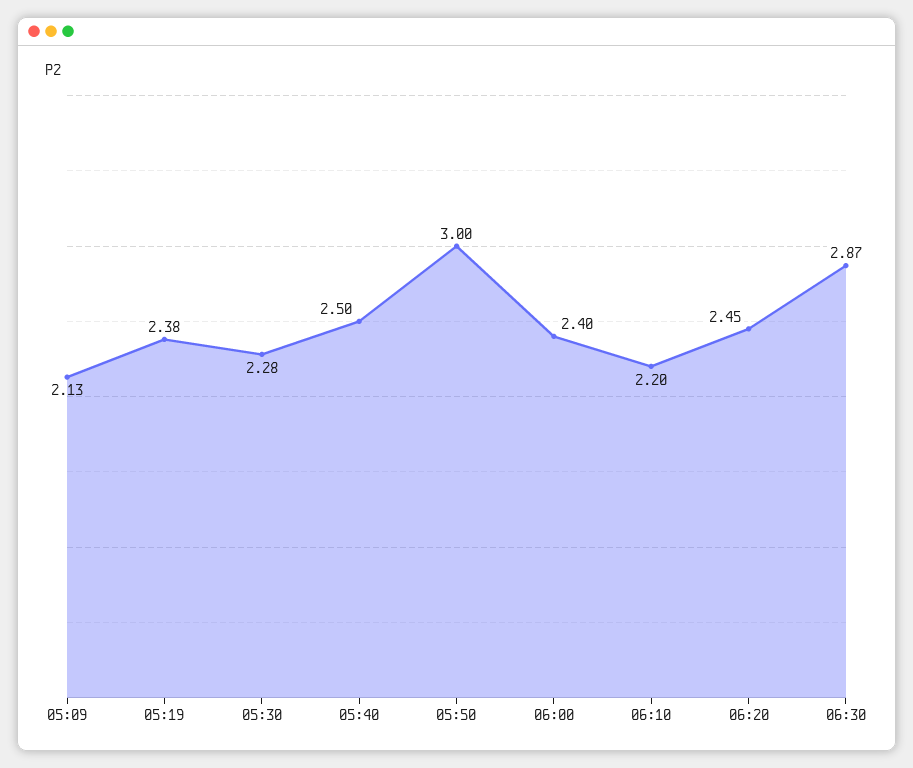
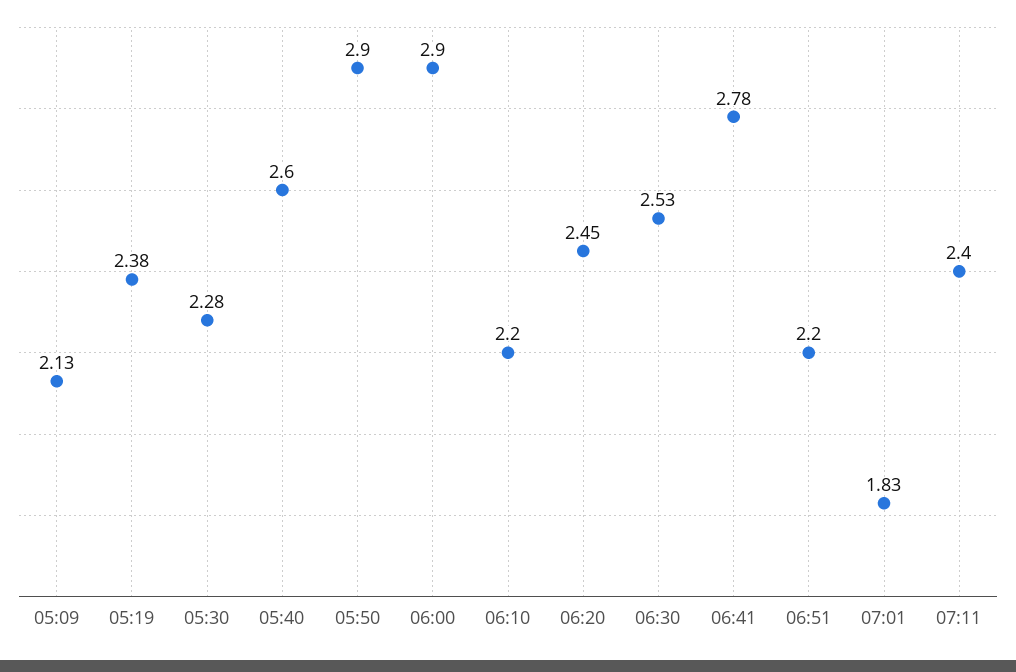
05:40: 2.5 -> 2.6
05:50: 3 -> 2.9
06:00: 2.4 -> 2.9
06:30: 2.87 -> 2.53
06:41: none -> 2.78
06:51: none -> 2.2
07:01: none -> 1.83
07:11: none -> 2.4

